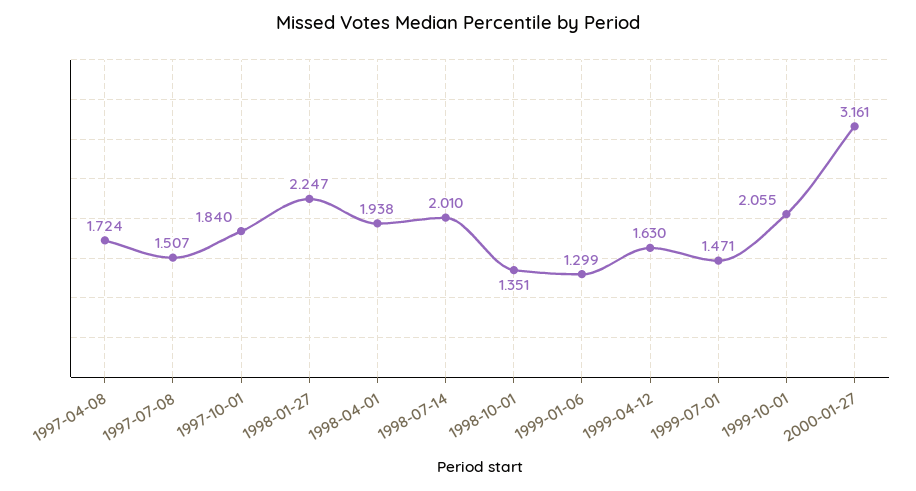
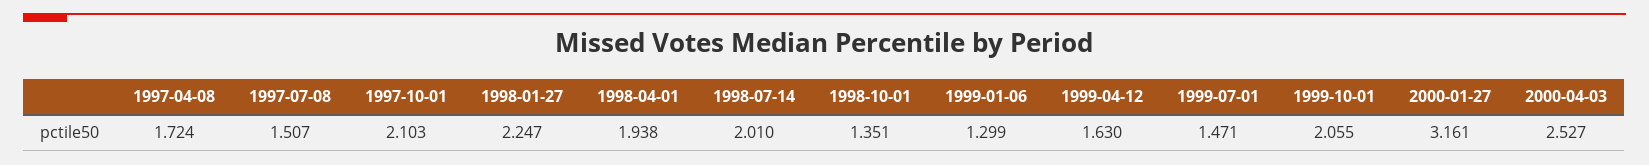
1997-10-01: 1.84 -> 2.103
2000-04-03: none -> 2.527

